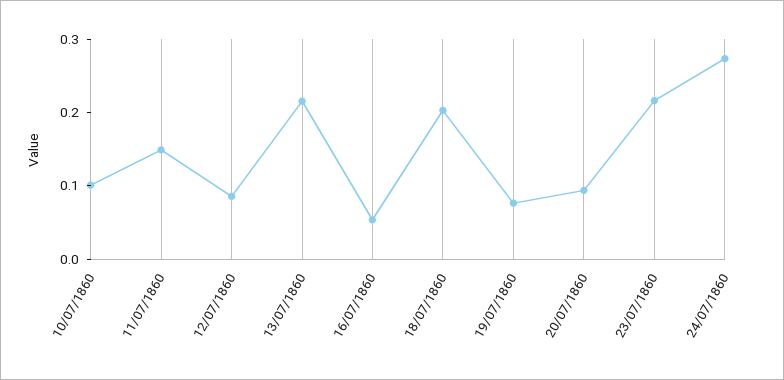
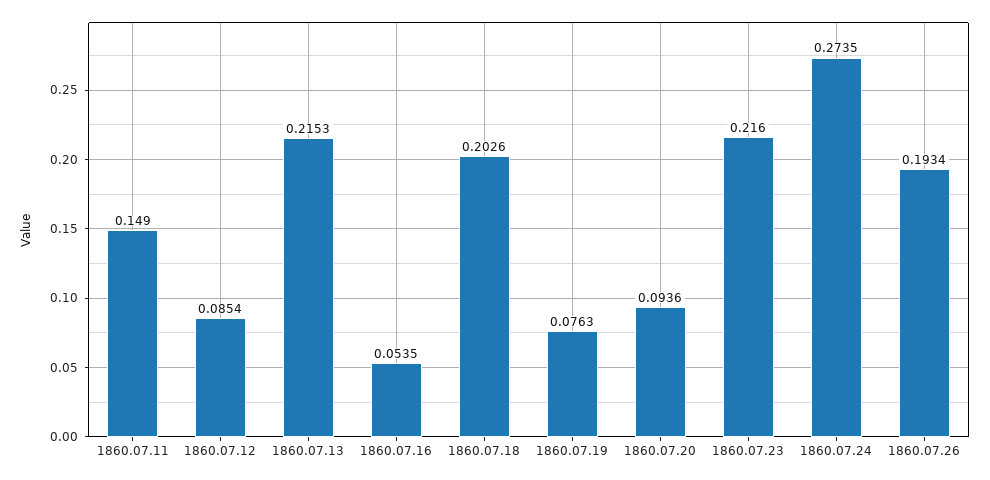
10/07/1860: 0.1 -> none
1860.07.26: none -> 0.1934

